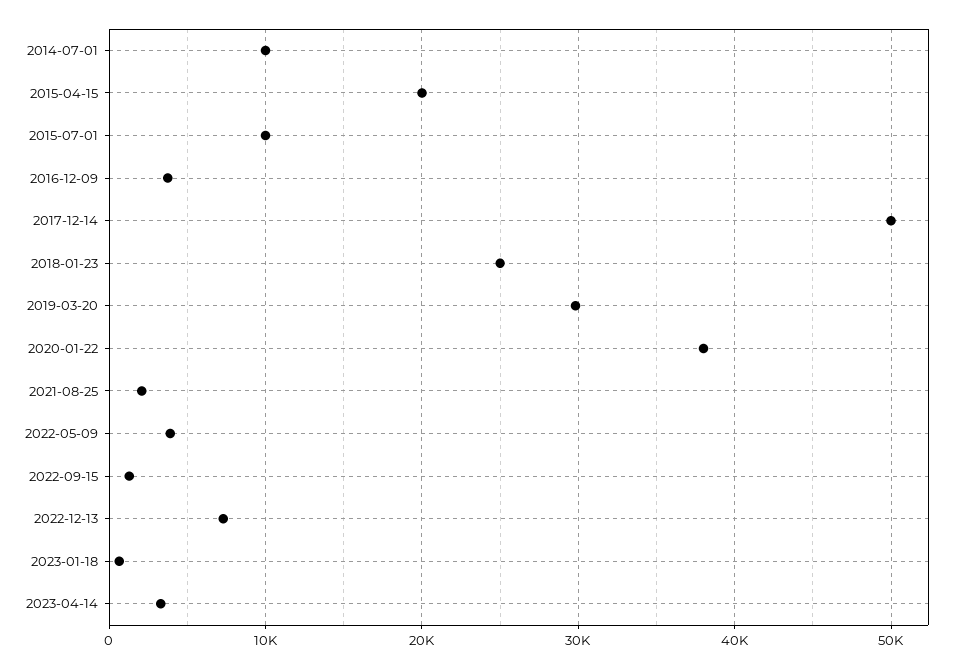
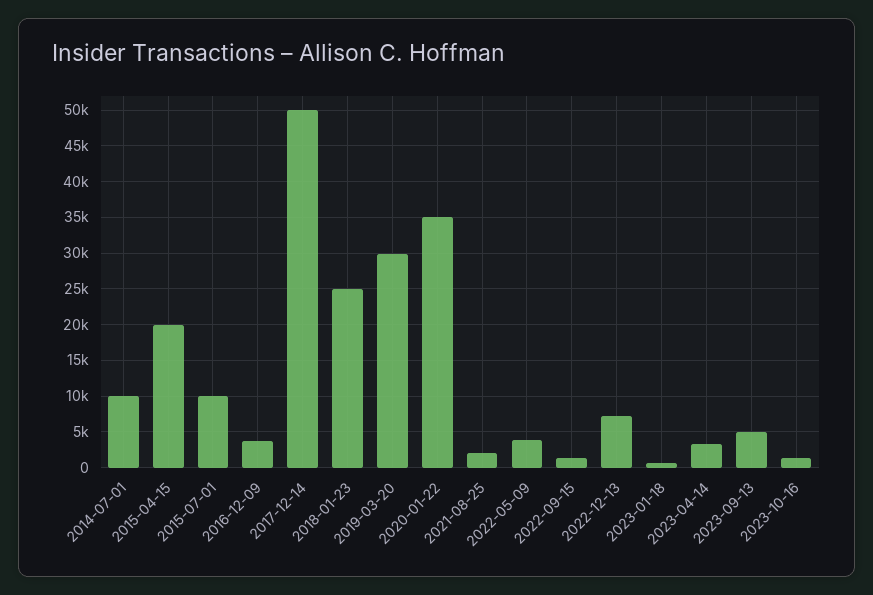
2020-01-22: 38000 -> 35000
2023-09-13: none -> 5000
2023-10-16: none -> 1000

